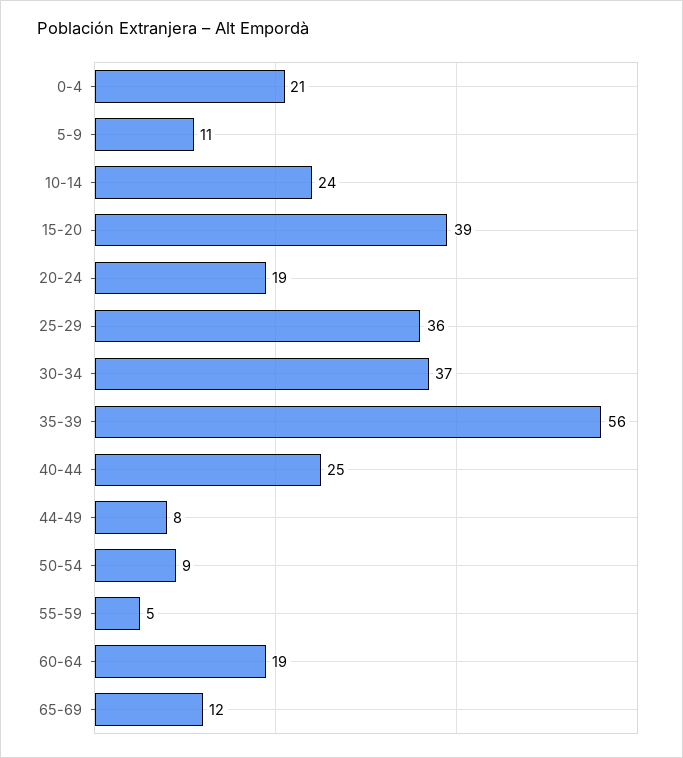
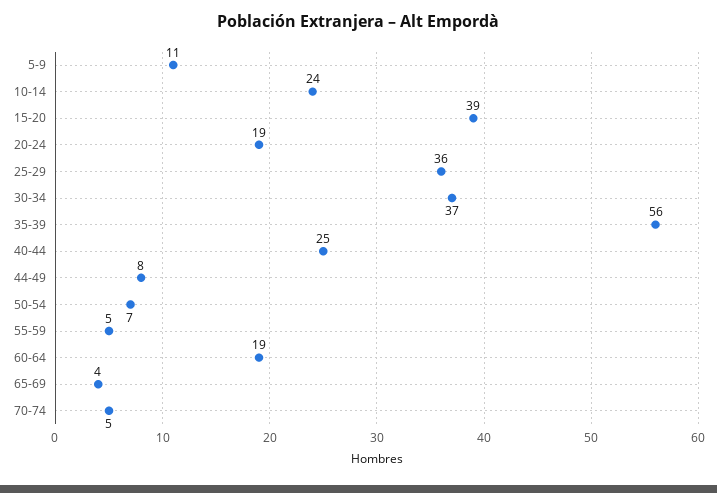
0-4: 21 -> none
50-54: 9 -> 7
65-69: 12 -> 4
70-74: none -> 5

